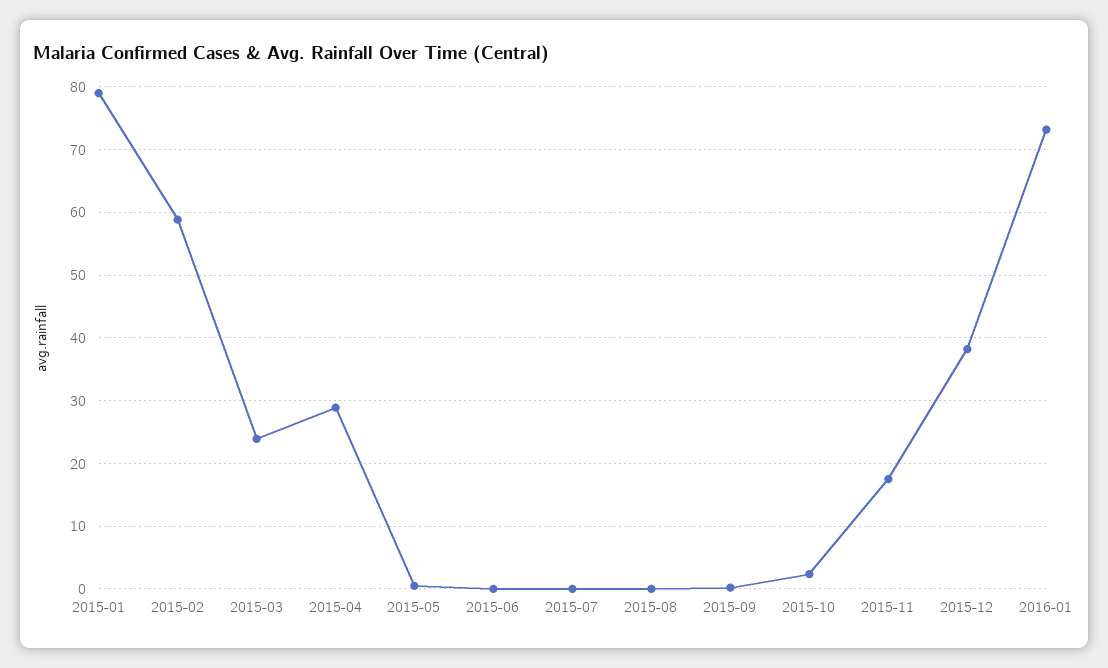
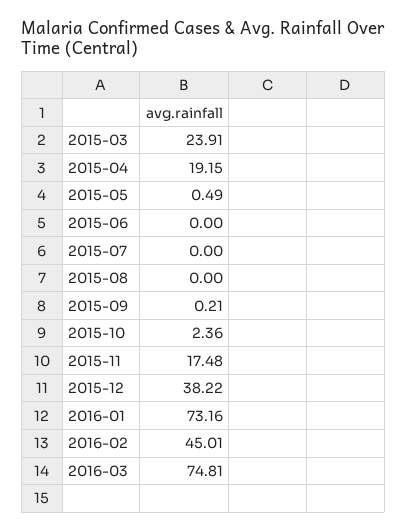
2015-01: 79 -> none
2015-02: 59 -> none
2015-04: 29 -> 19.15
2016-02: none -> 45.01
2016-03: none -> 74.81

